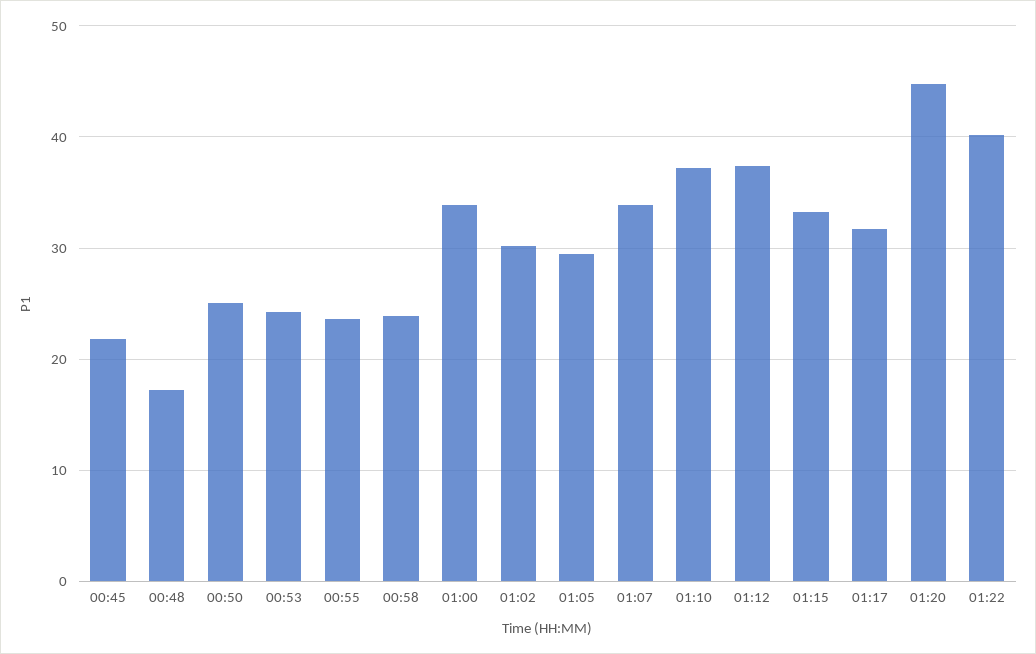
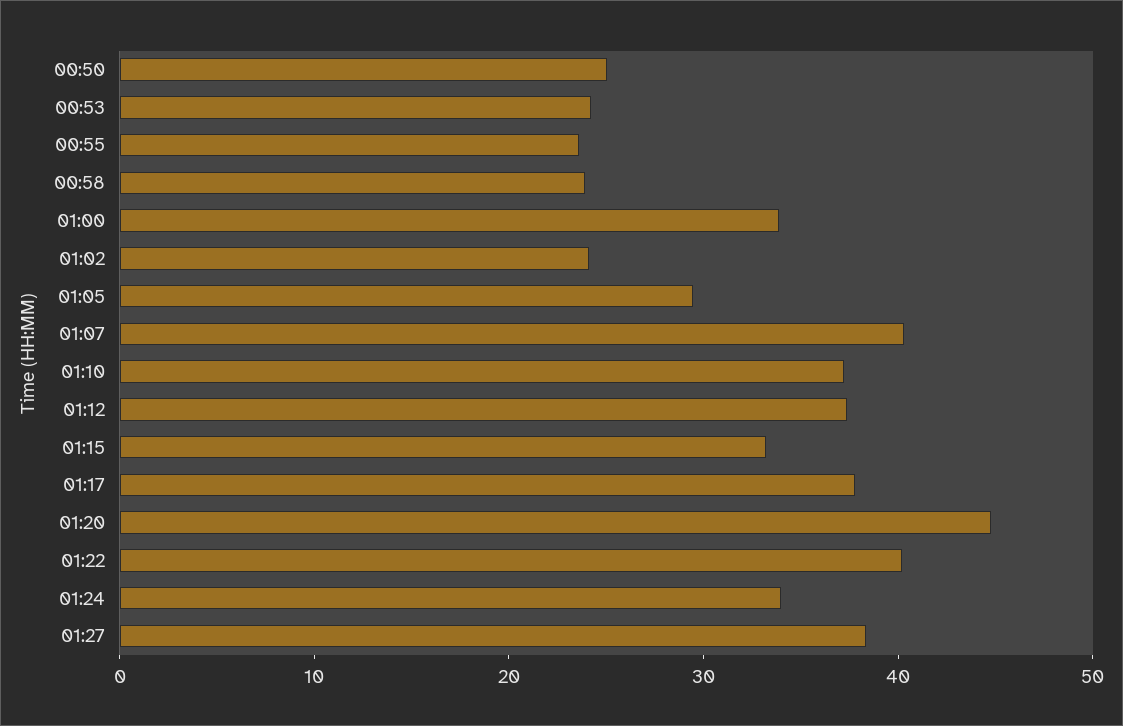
00:45: 22 -> none
00:48: 17 -> none
01:02: 30 -> 24
01:07: 34 -> 40
01:17: 32 -> 38
01:24: none -> 34
01:27: none -> 38

